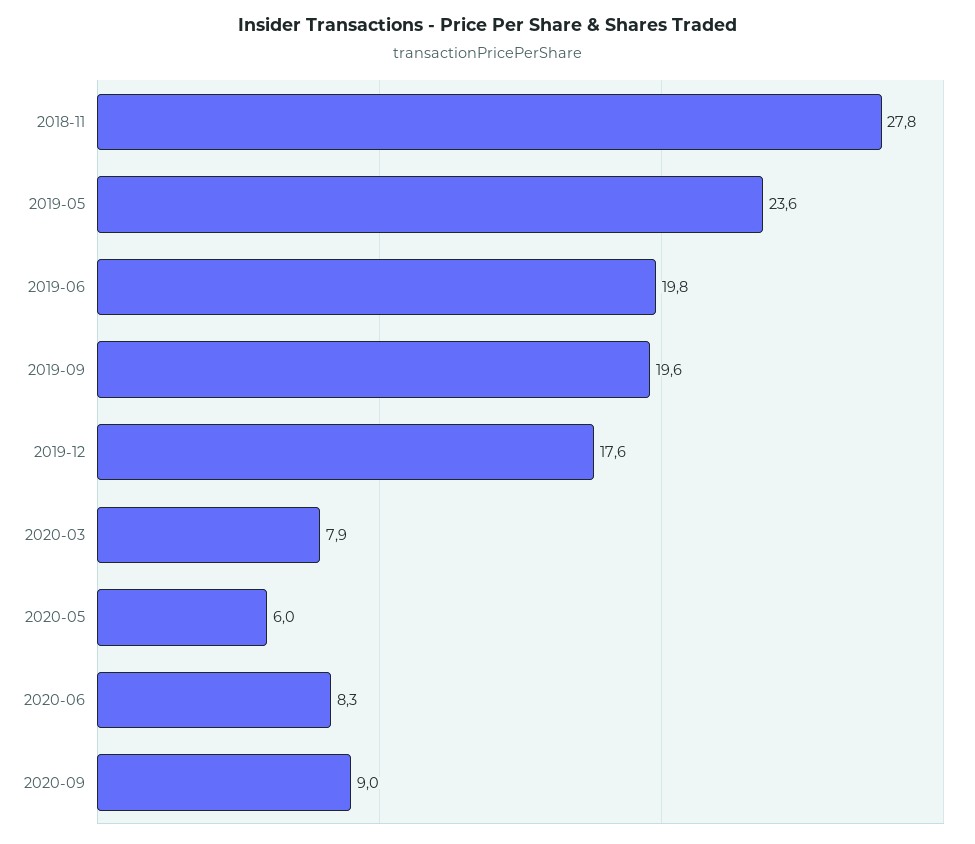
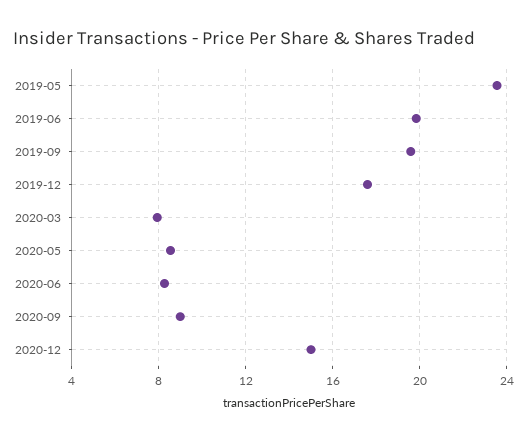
2018-11: 27.8 -> none
2020-05: 6 -> 8.5
2020-12: none -> 15

